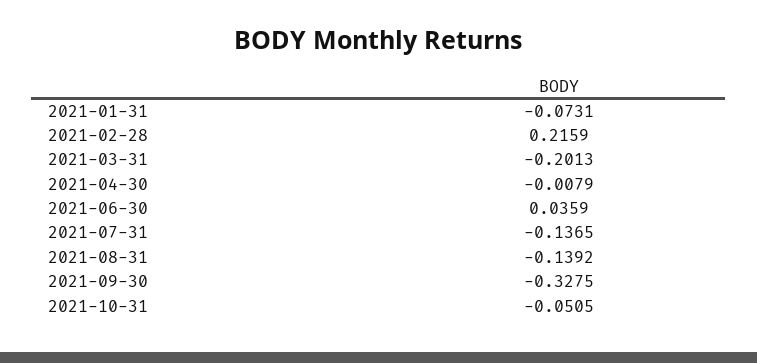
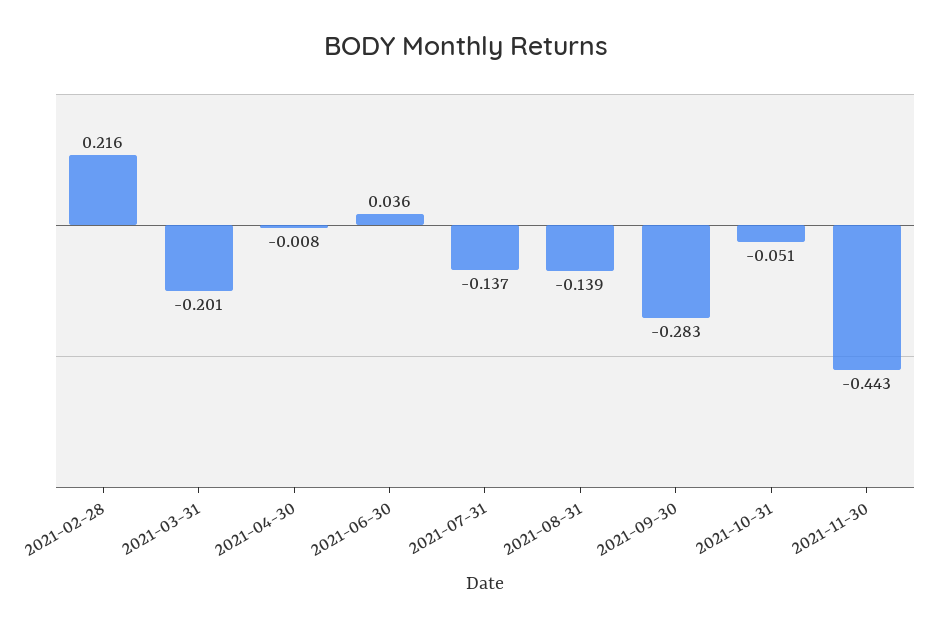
2021-01-31: -0.0731 -> none
2021-09-30: -0.3275 -> -0.283
2021-11-30: none -> -0.443

